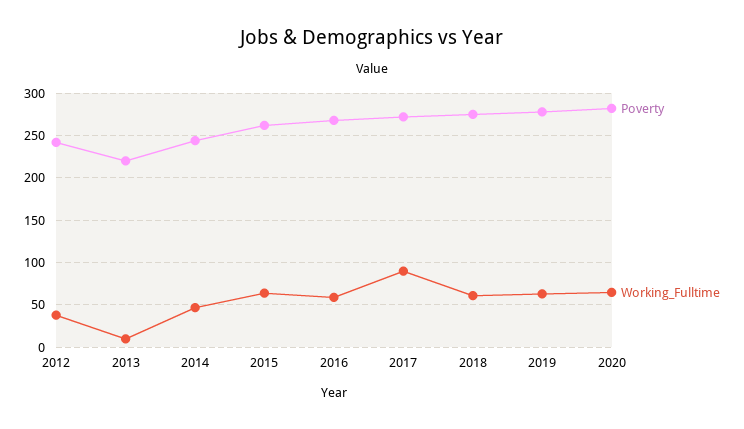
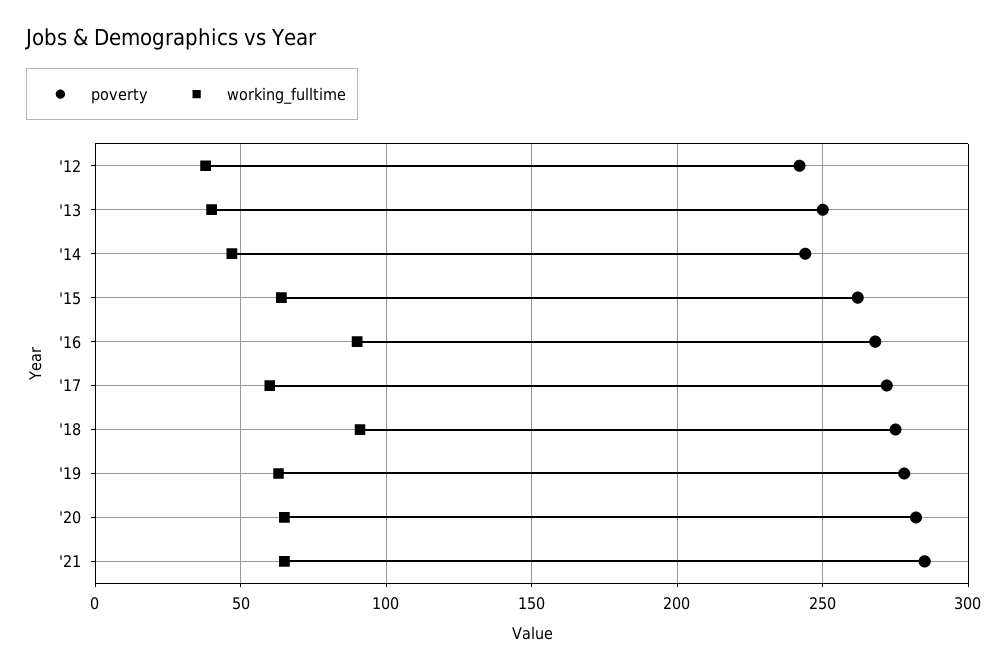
Poverty, 2013: 220 -> 250
Working_Fulltime, 2013: 10 -> 40
Working_Fulltime, 2016: 60 -> 90
Working_Fulltime, 2017: 90 -> 60
Working_Fulltime, 2018: 60 -> 90
Poverty, '21: none -> 285
Working_Fulltime, '21: none -> 65

